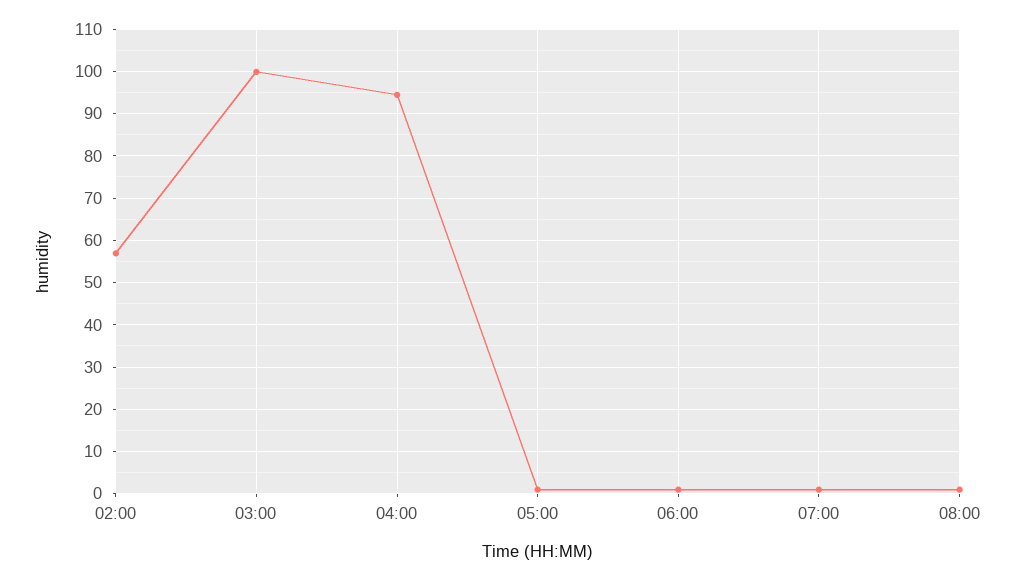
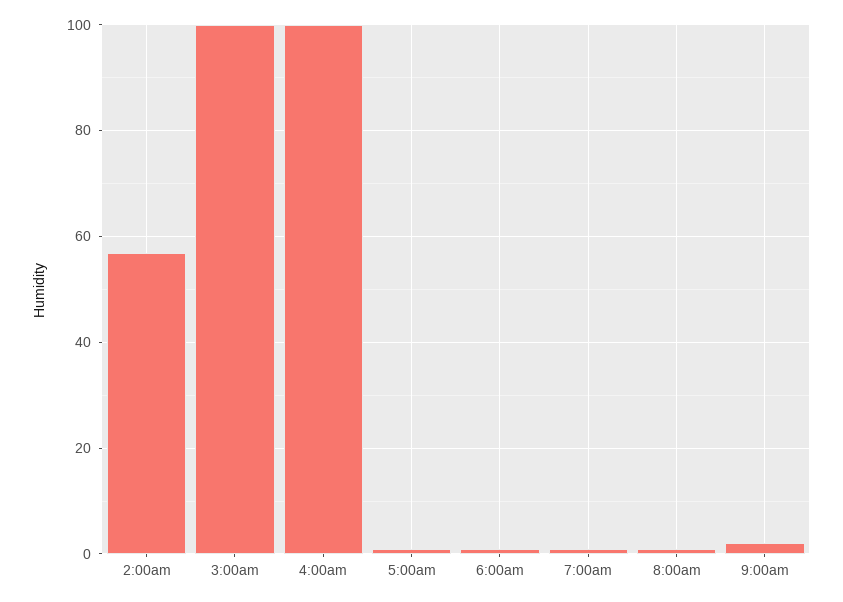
04:00: 94 -> 100
9:00am: none -> 2

